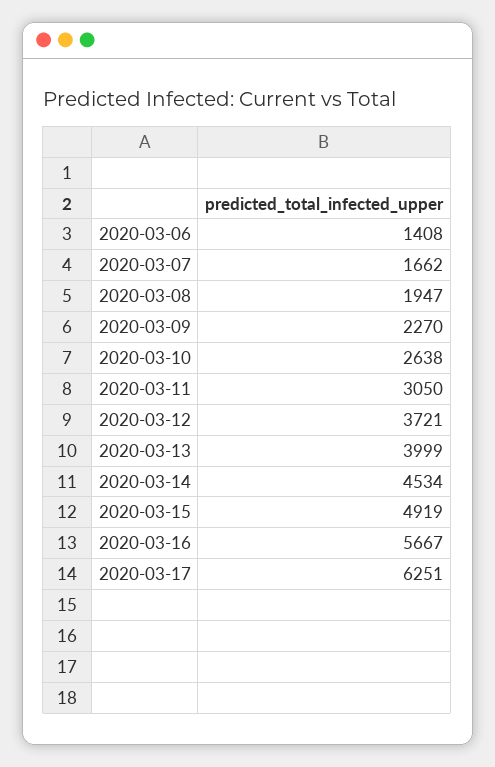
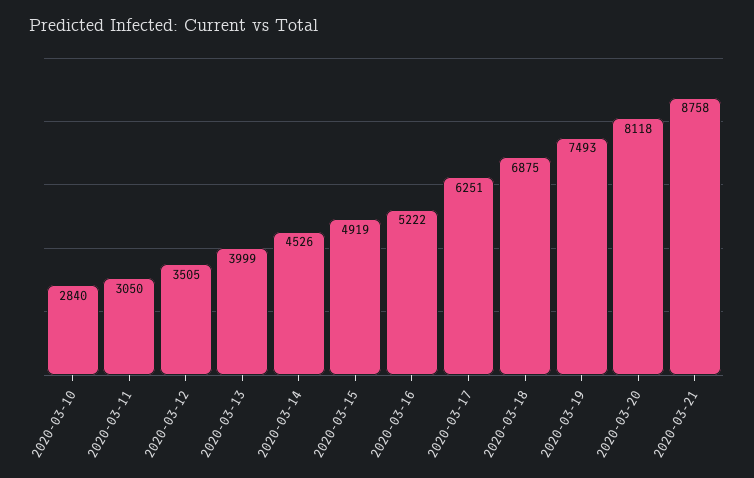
2020-03-06: 1408 -> none
2020-03-07: 1662 -> none
2020-03-08: 1947 -> none
2020-03-09: 2270 -> none
2020-03-10: 2638 -> 2840
2020-03-12: 3721 -> 3505
2020-03-14: 4534 -> 4526
2020-03-16: 5667 -> 5222
2020-03-18: none -> 6875
2020-03-19: none -> 7493
2020-03-20: none -> 8118
2020-03-21: none -> 8758

